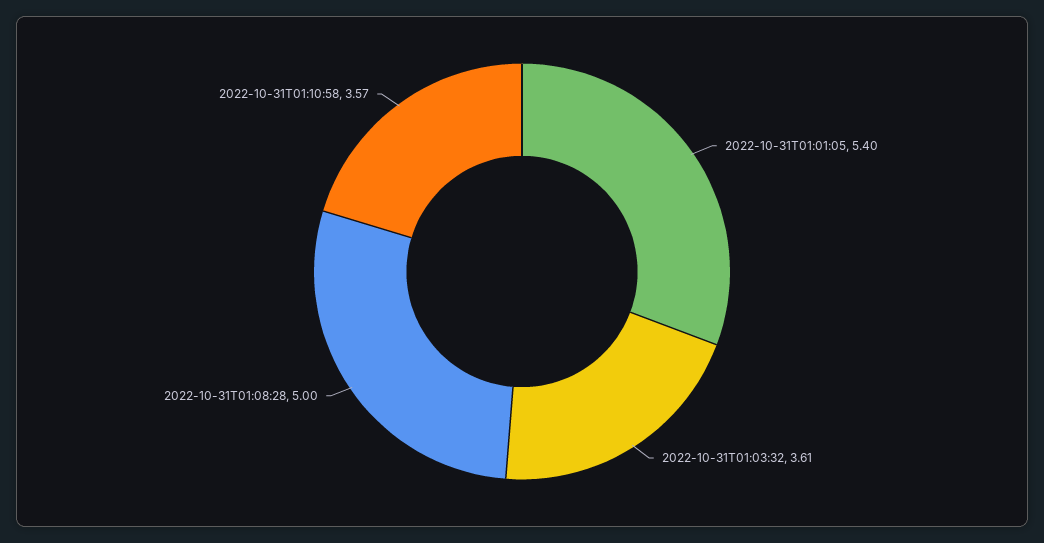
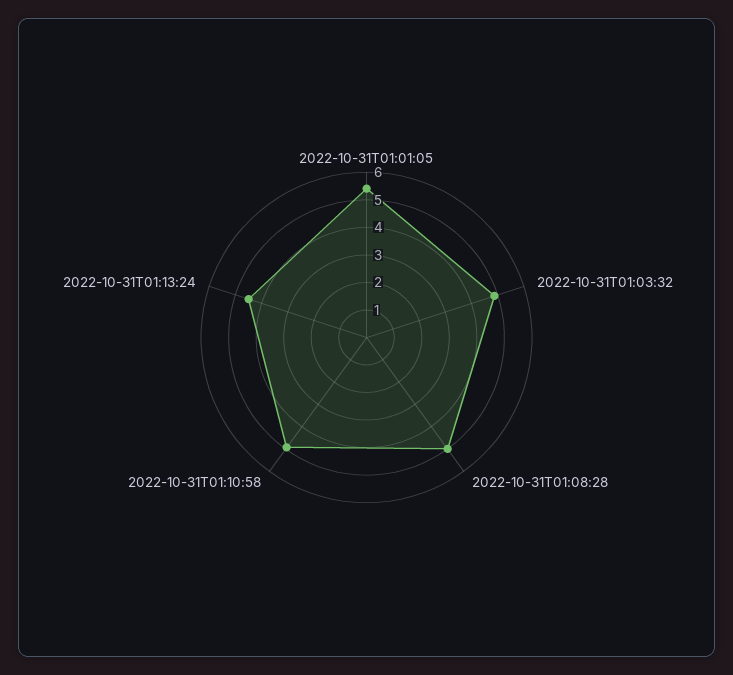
2022-10-31T01:03:32: 3.61 -> 5
2022-10-31T01:10:58: 3.57 -> 5
2022-10-31T01:13:24: none -> 4.5

